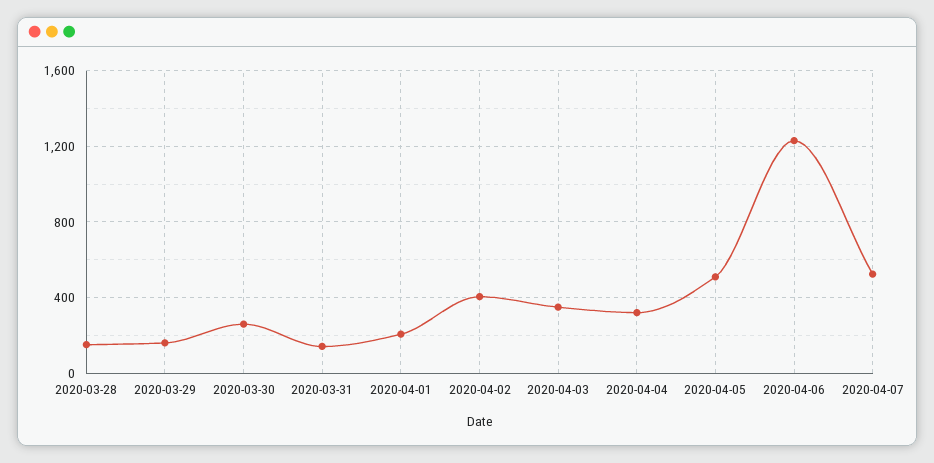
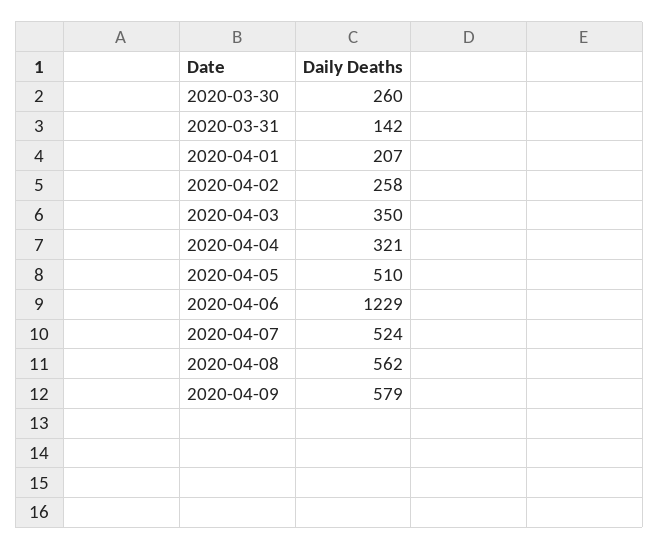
2020-03-28: 150 -> none
2020-03-29: 150 -> none
2020-04-02: 400 -> 258
2020-04-08: none -> 562
2020-04-09: none -> 579

